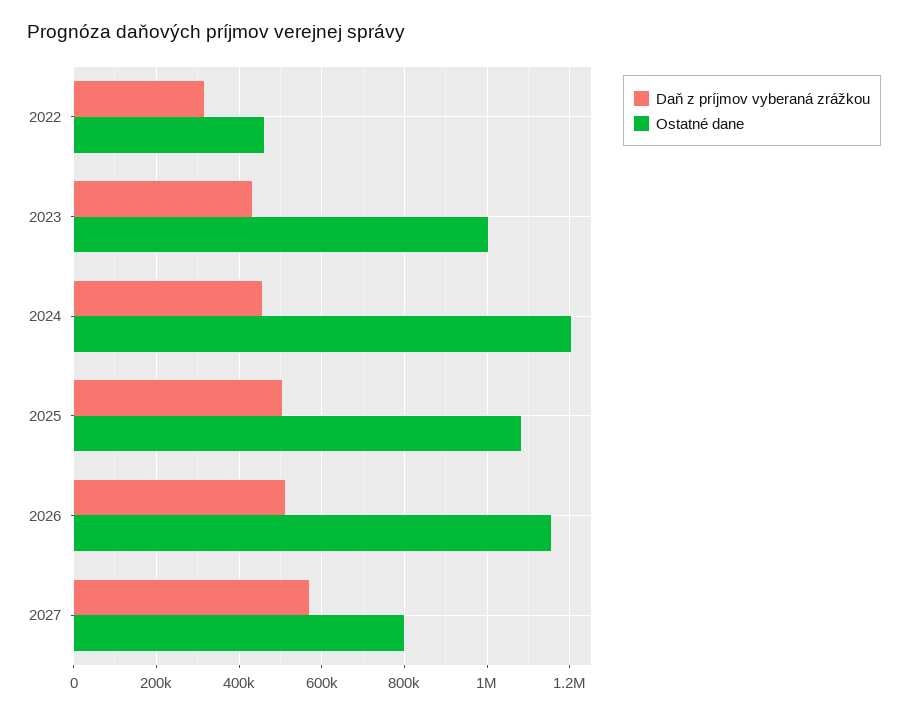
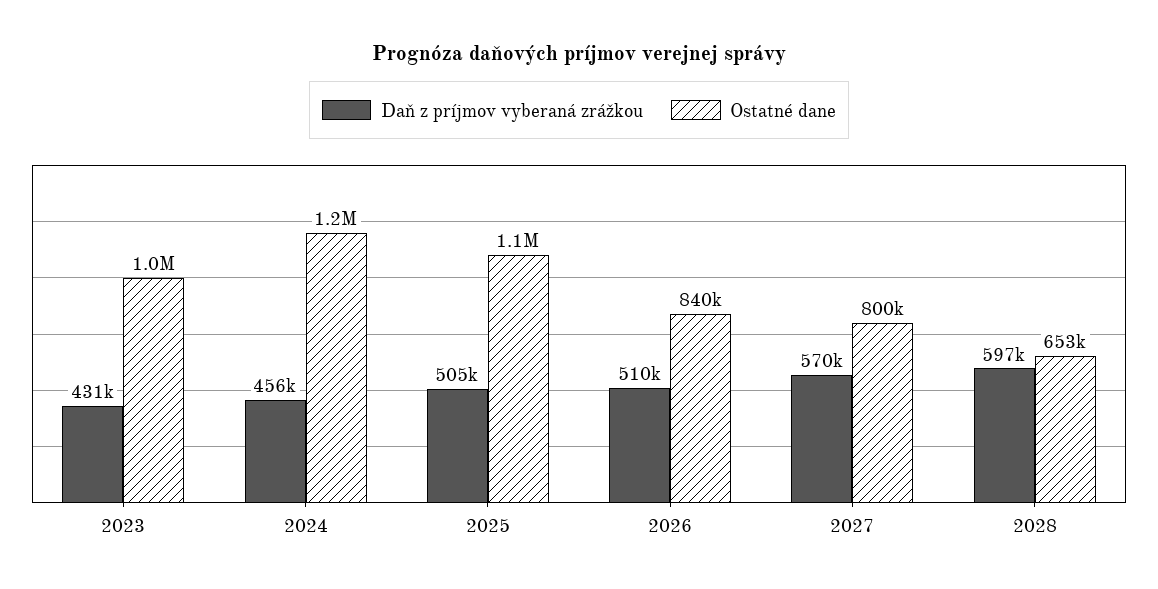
Daň z príjmov vyberaná zrážkou, 2022: 320000 -> none
Ostatné dane, 2022: 460000 -> none
Ostatné dane, 2026: 1160000 -> 840000
Daň z príjmov vyberaná zrážkou, 2028: none -> 597000
Ostatné dane, 2028: none -> 653000

